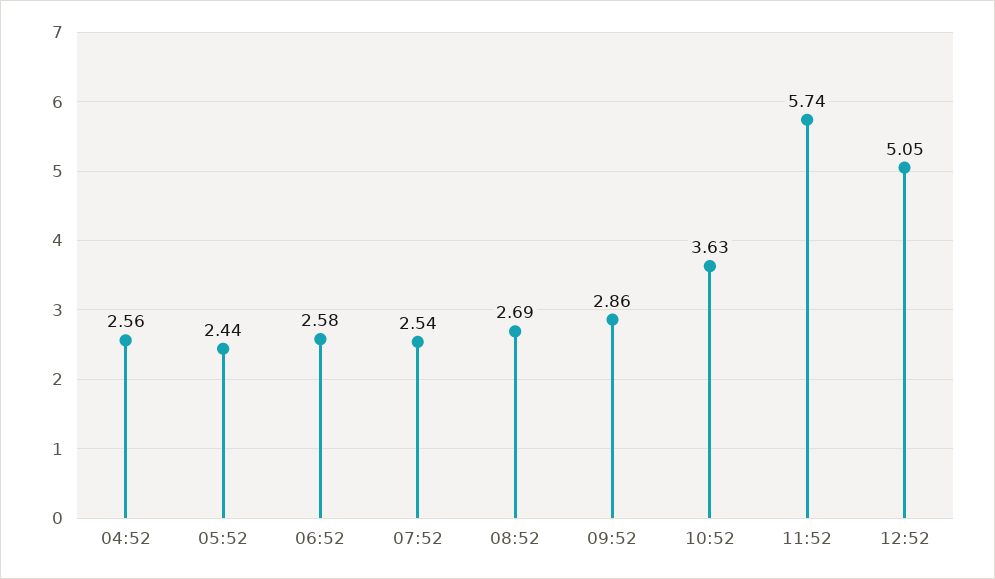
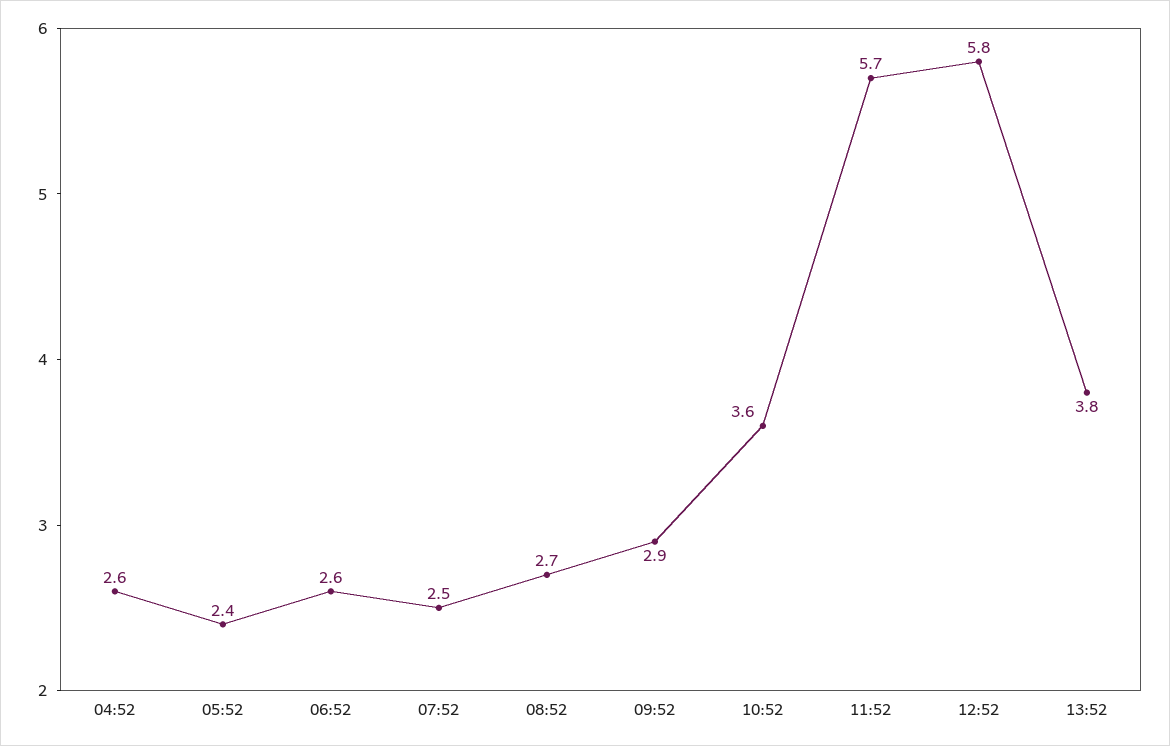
12:52: 5.05 -> 5.8
13:52: none -> 3.8

